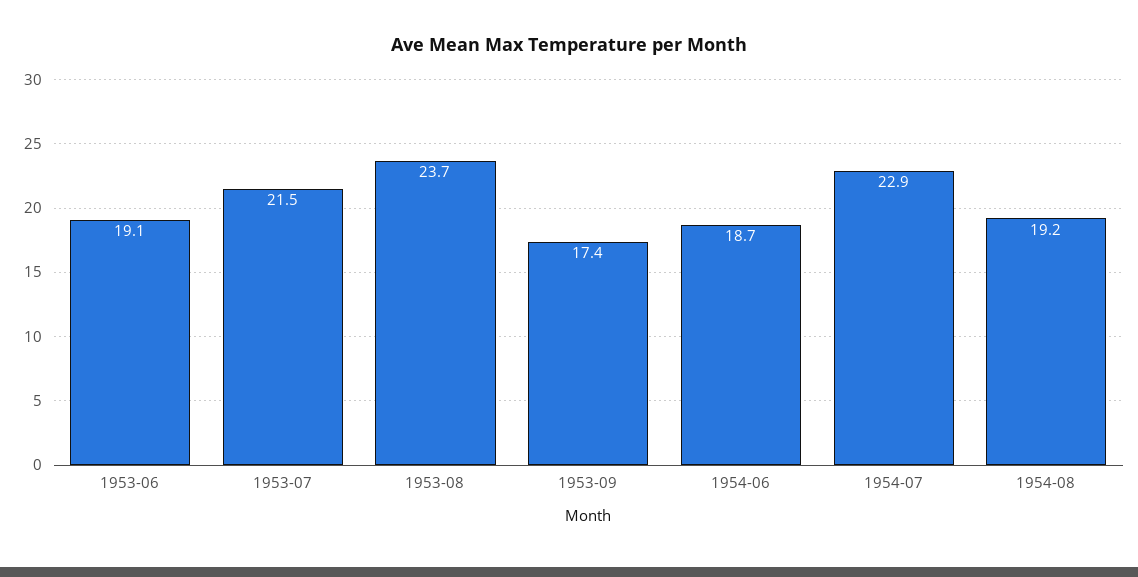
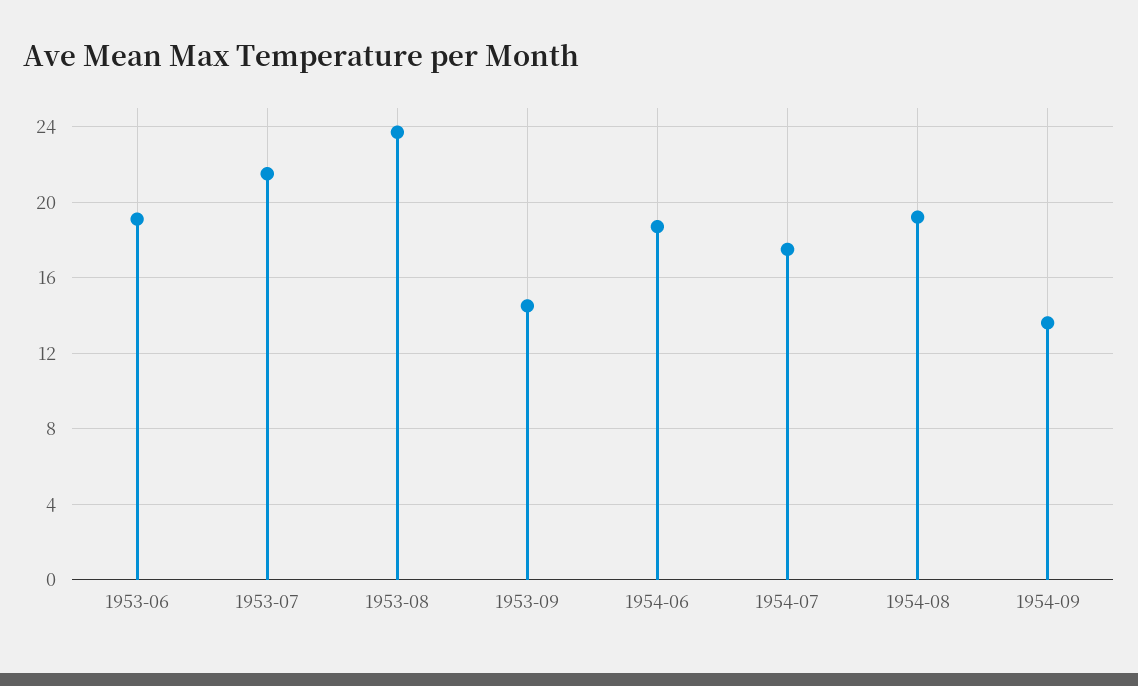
1953-09: 17.4 -> 14.5
1954-07: 22.9 -> 17.5
1954-09: none -> 13.5

